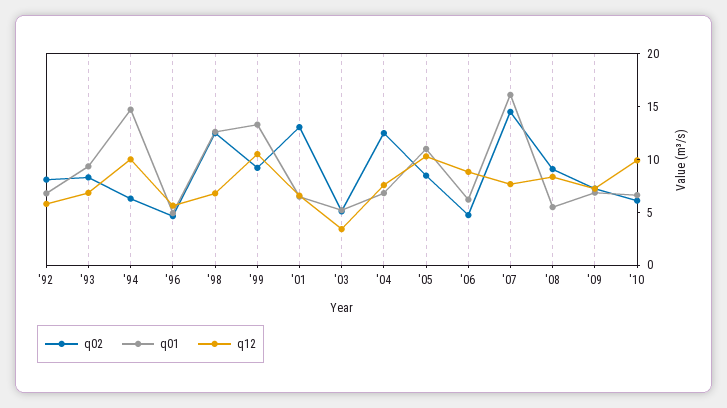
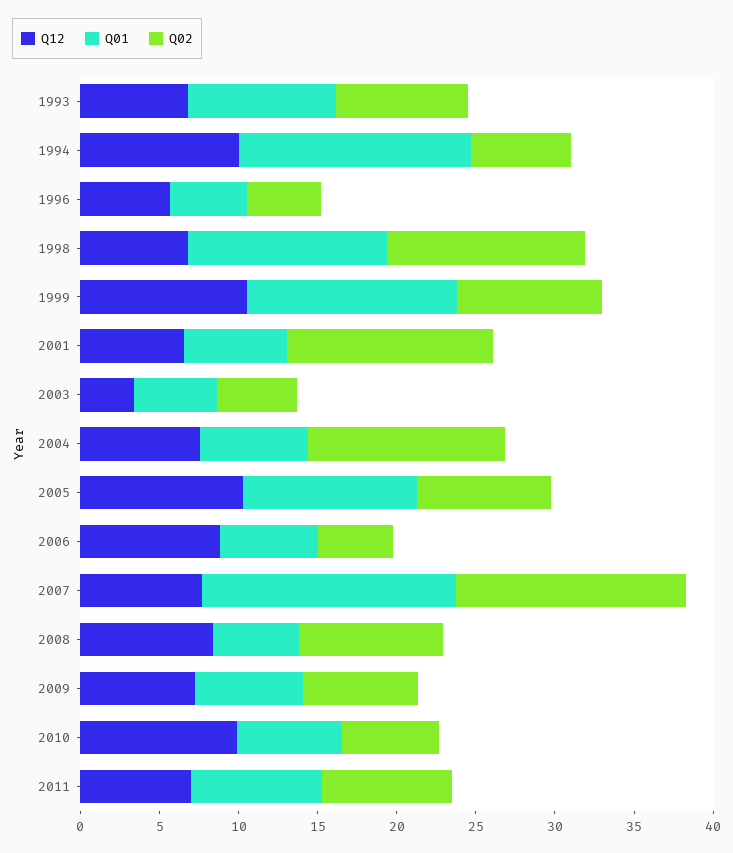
q02, '92: 8 -> none
q01, '92: 7 -> none
q12, '92: 6 -> none
q12, 2011: none -> 7
q01, 2011: none -> 8
q02, 2011: none -> 8

